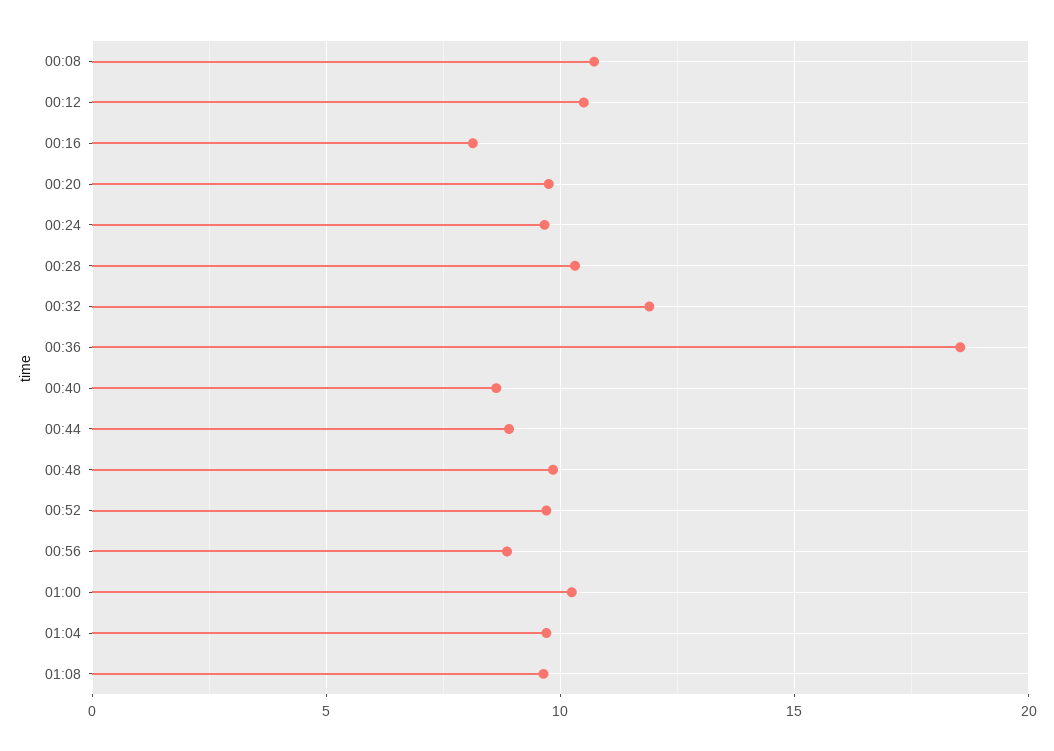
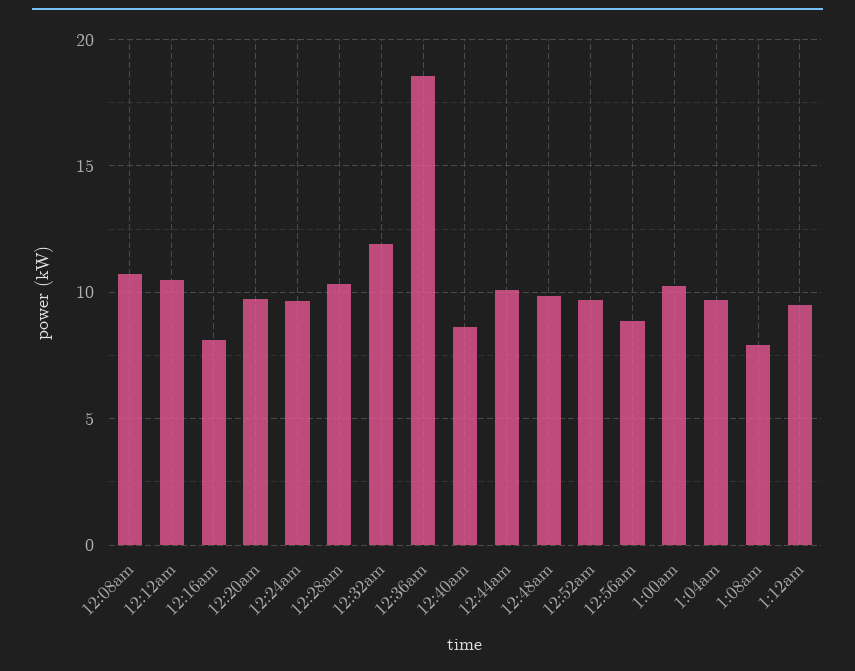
00:44: 9 -> 10
01:08: 9.5 -> 8
1:12am: none -> 9.5

